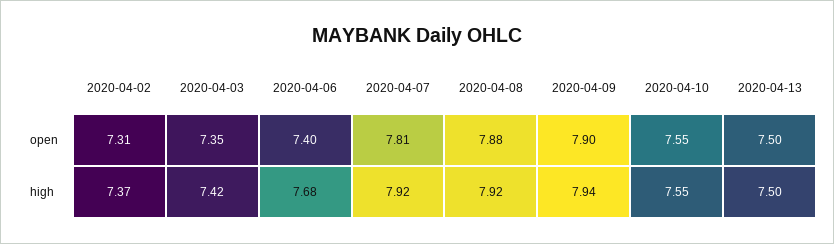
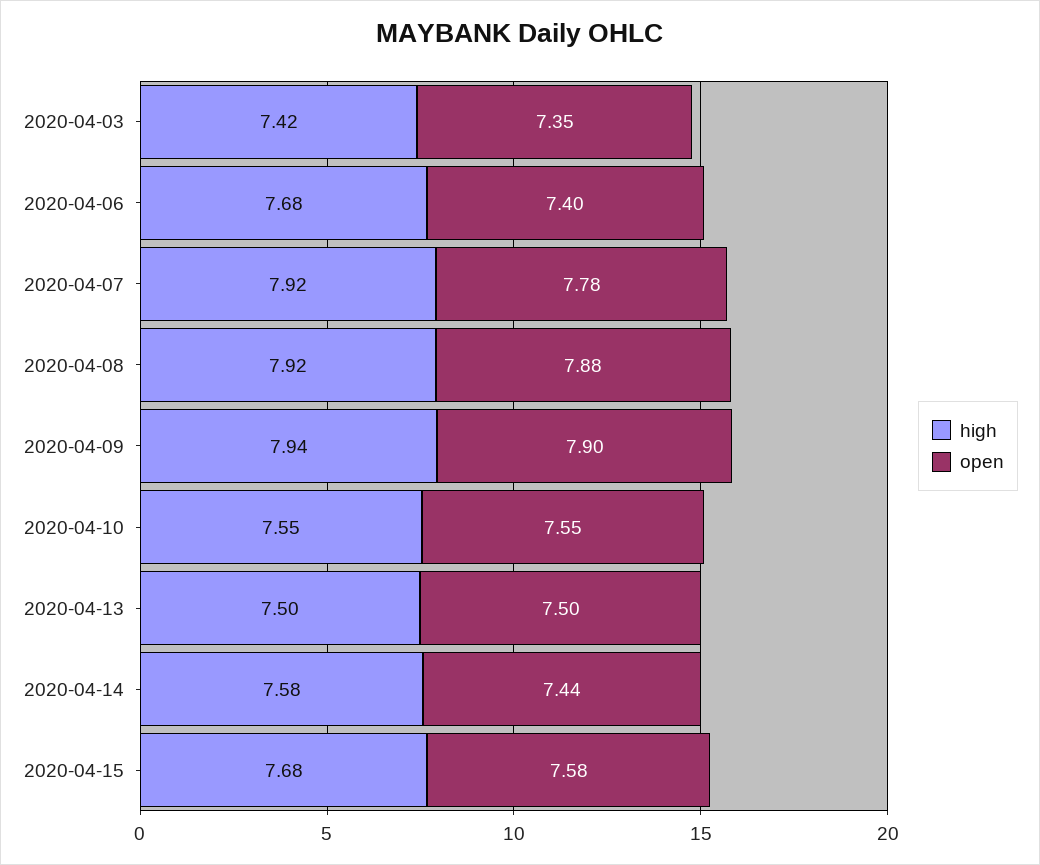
open, 2020-04-02: 7.31 -> none
open, 2020-04-07: 7.81 -> 7.78
high, 2020-04-02: 7.37 -> none
high, 2020-04-14: none -> 7.58
open, 2020-04-14: none -> 7.44
high, 2020-04-15: none -> 7.68
open, 2020-04-15: none -> 7.58

